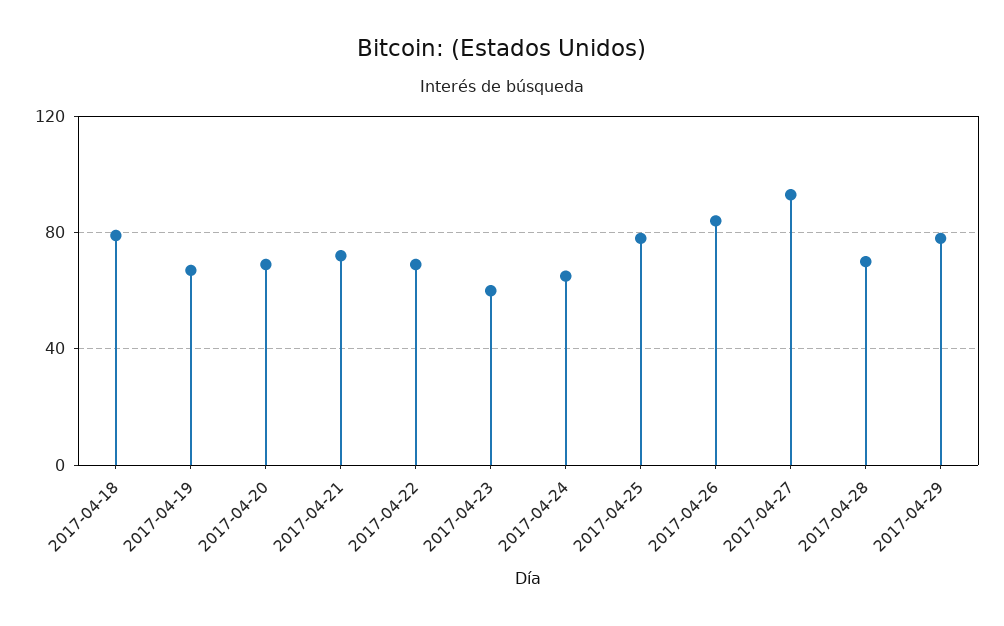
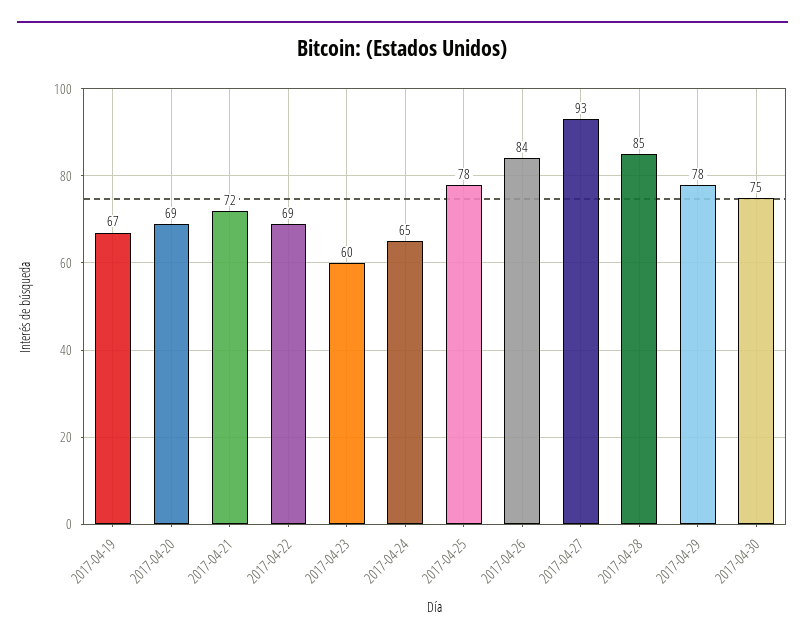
2017-04-18: 80 -> none
2017-04-28: 70 -> 85
2017-04-30: none -> 75

